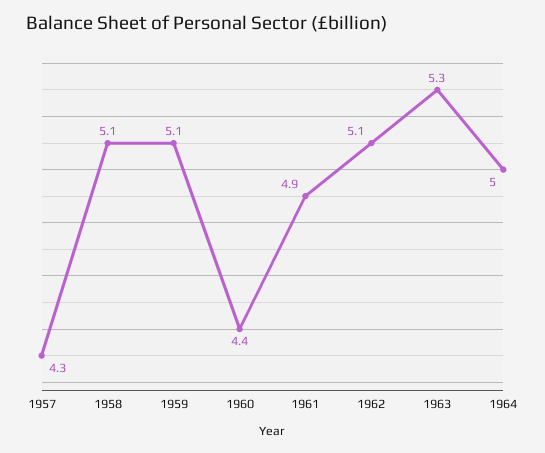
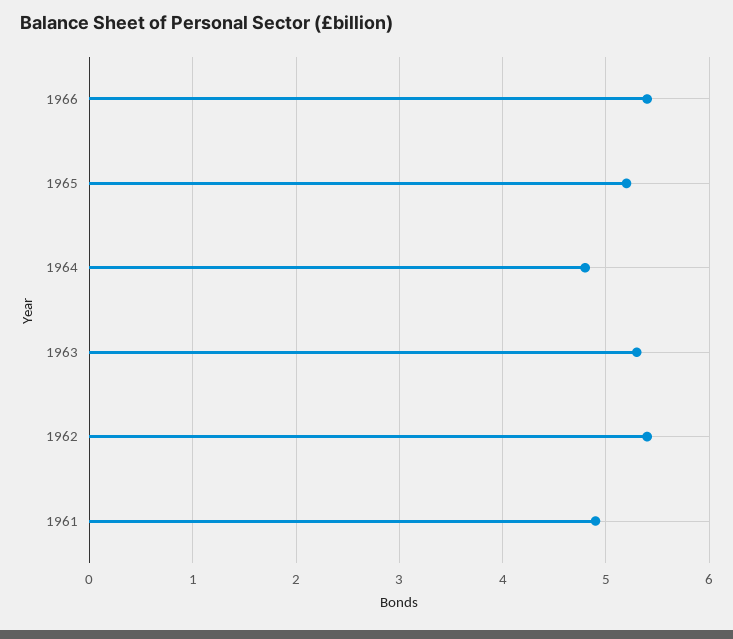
1957: 4.3 -> none
1958: 5.1 -> none
1959: 5.1 -> none
1960: 4.4 -> none
1962: 5.1 -> 5.4
1964: 5 -> 4.8
1966: none -> 5.4
1965: none -> 5.2

